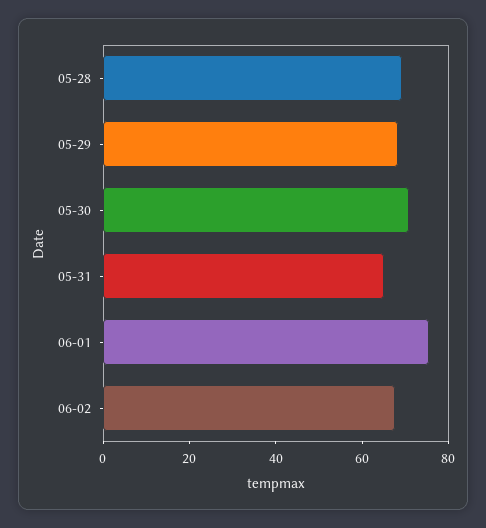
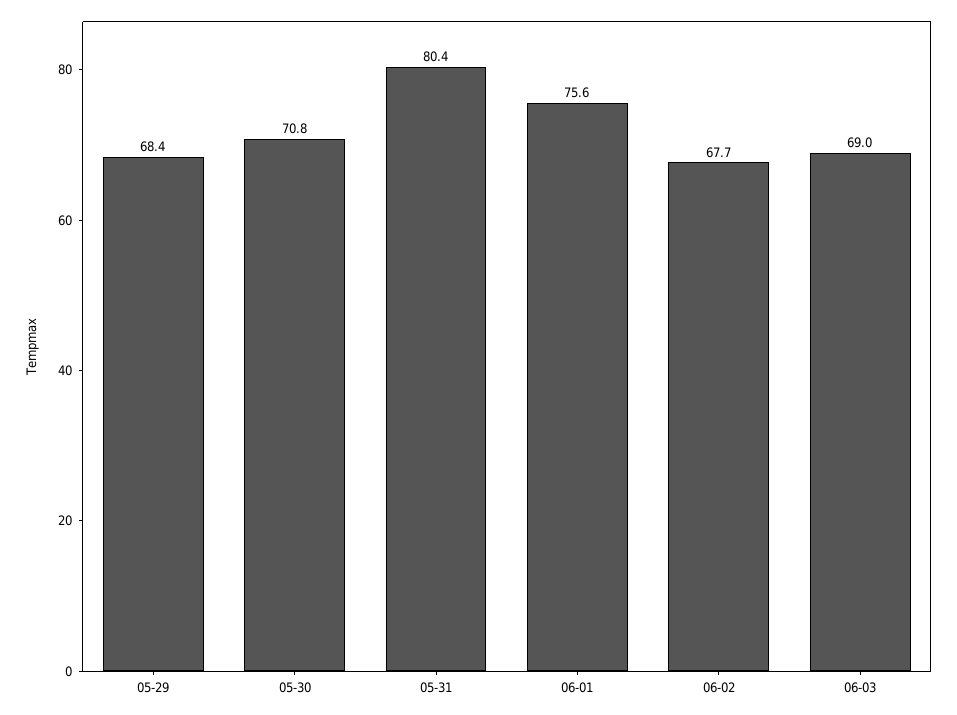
05-28: 70 -> none
05-31: 65 -> 80.4
06-03: none -> 69

